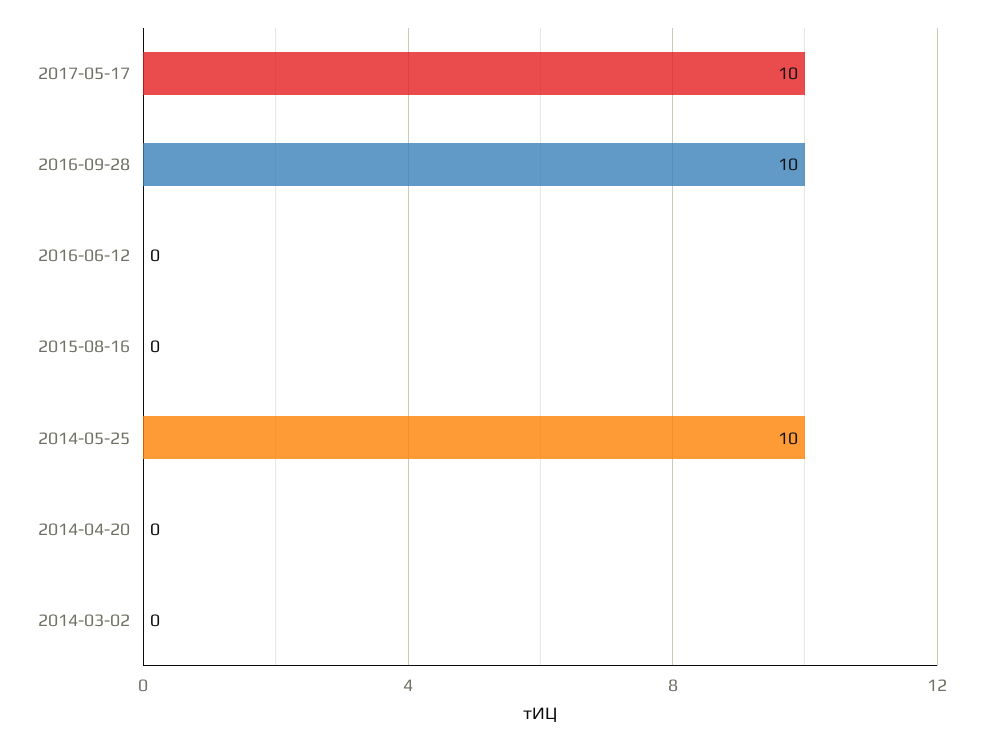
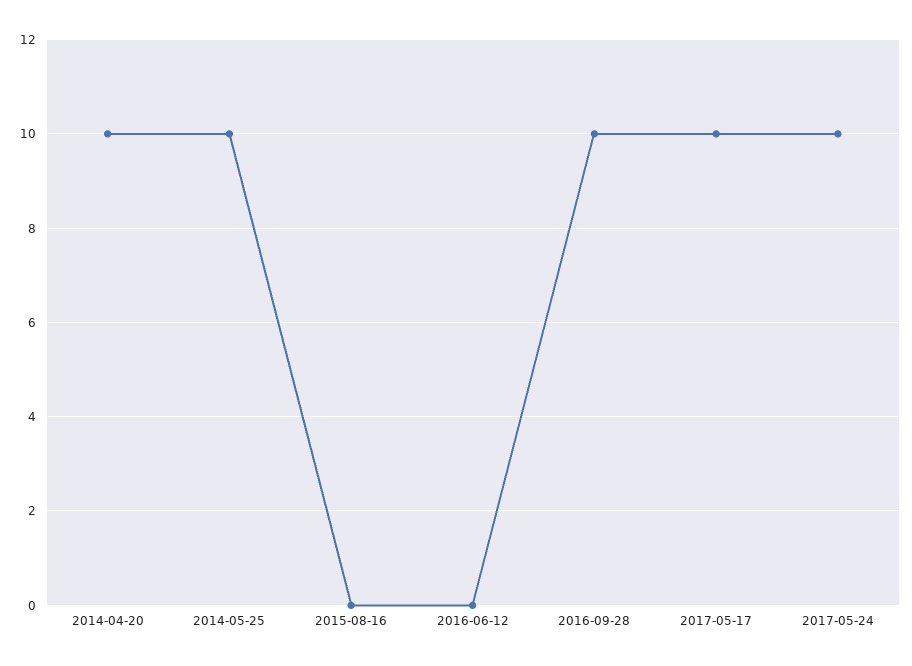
2014-04-20: 0 -> 10
2014-03-02: 0 -> none
2017-05-24: none -> 10

